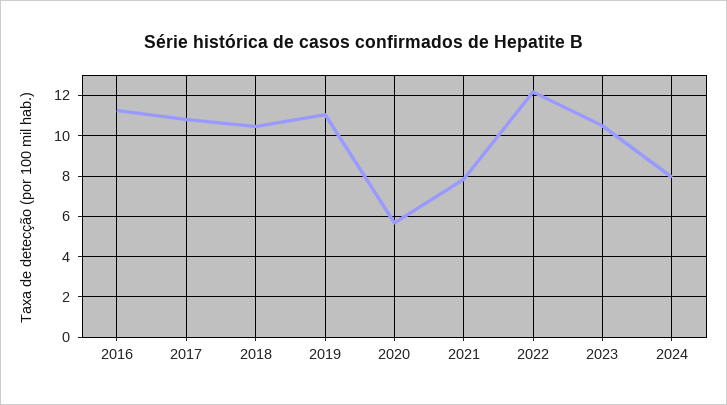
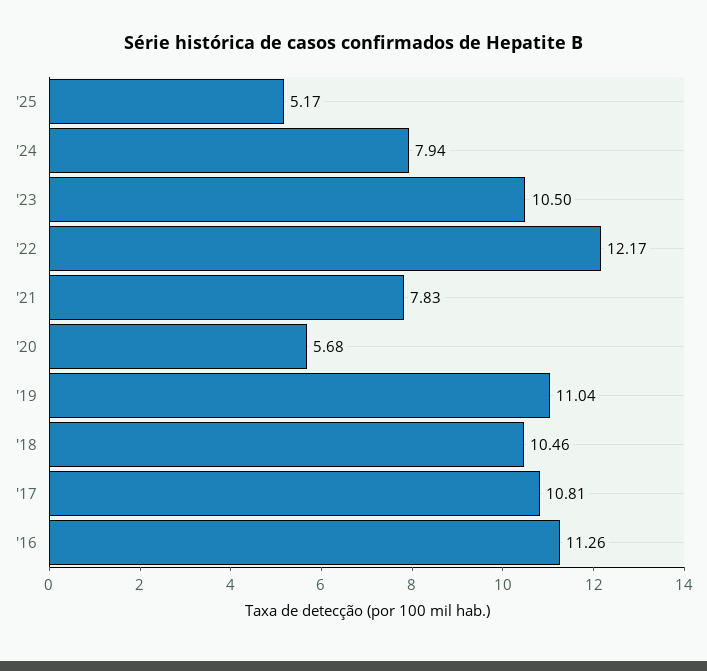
'25: none -> 5.17

